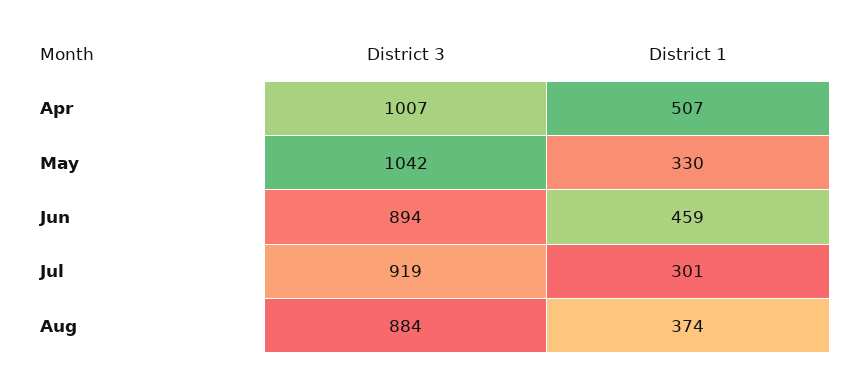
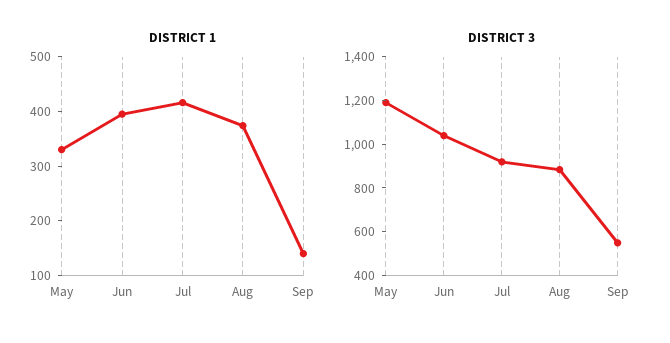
District 3, Apr: 1007 -> none
District 1, Apr: 507 -> none
District 3, May: 1042 -> 1200
District 3, Jun: 894 -> 1050
District 1, Jun: 459 -> 400
District 1, Jul: 301 -> 420
District 1, Sep: none -> 140
District 3, Sep: none -> 550

